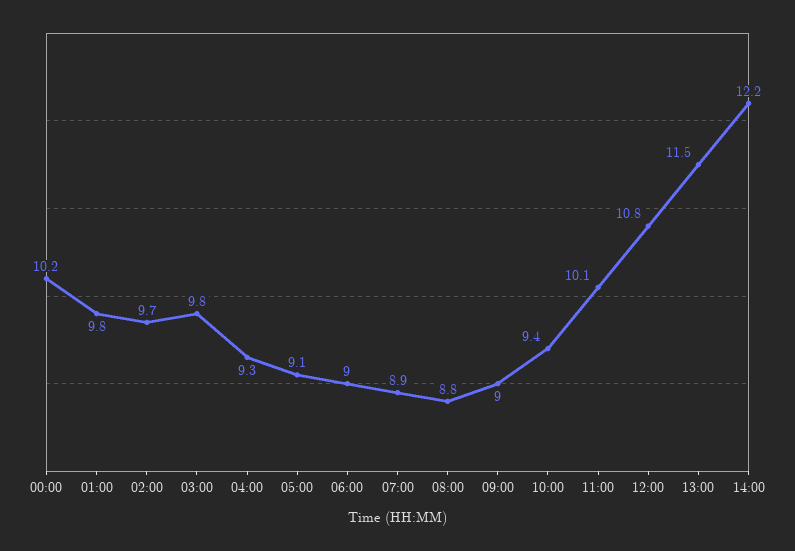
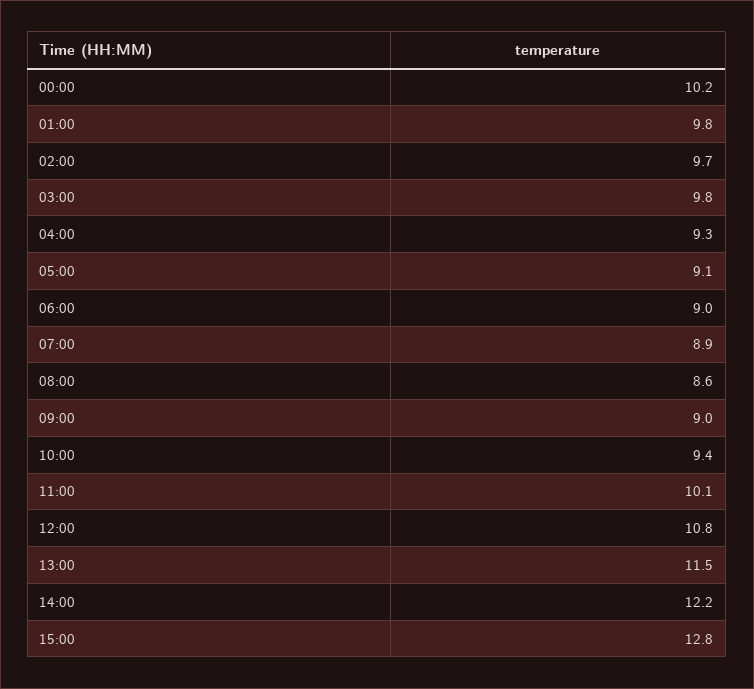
08:00: 8.8 -> 8.6
15:00: none -> 12.8

